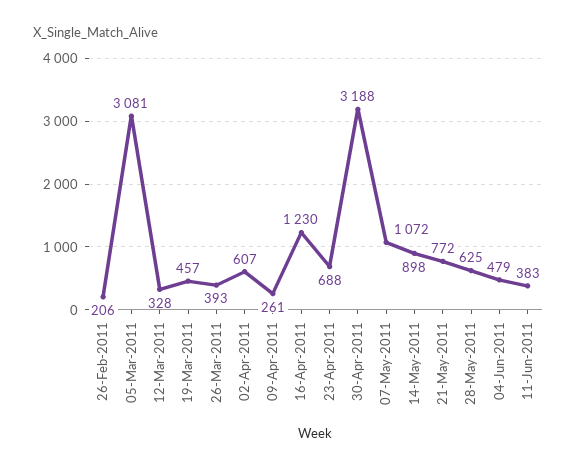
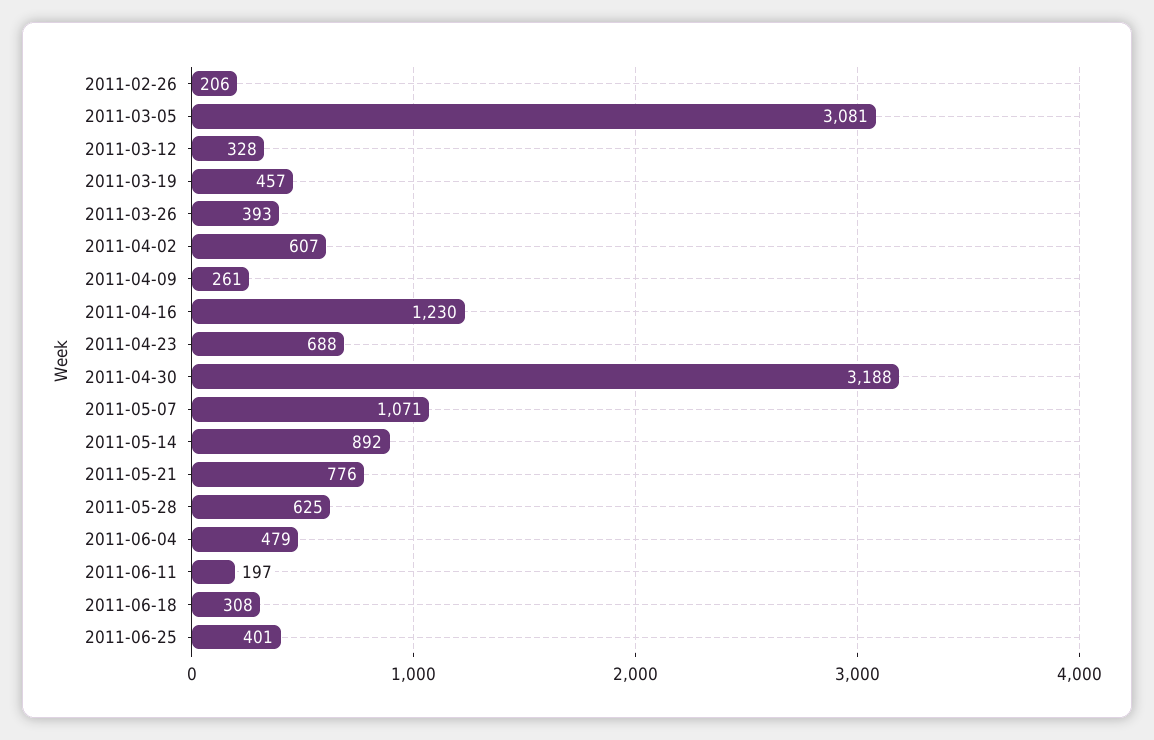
07-May-2011: 1072 -> 1071
14-May-2011: 898 -> 892
21-May-2011: 772 -> 776
11-Jun-2011: 383 -> 197
2011-06-18: none -> 308
2011-06-25: none -> 401

